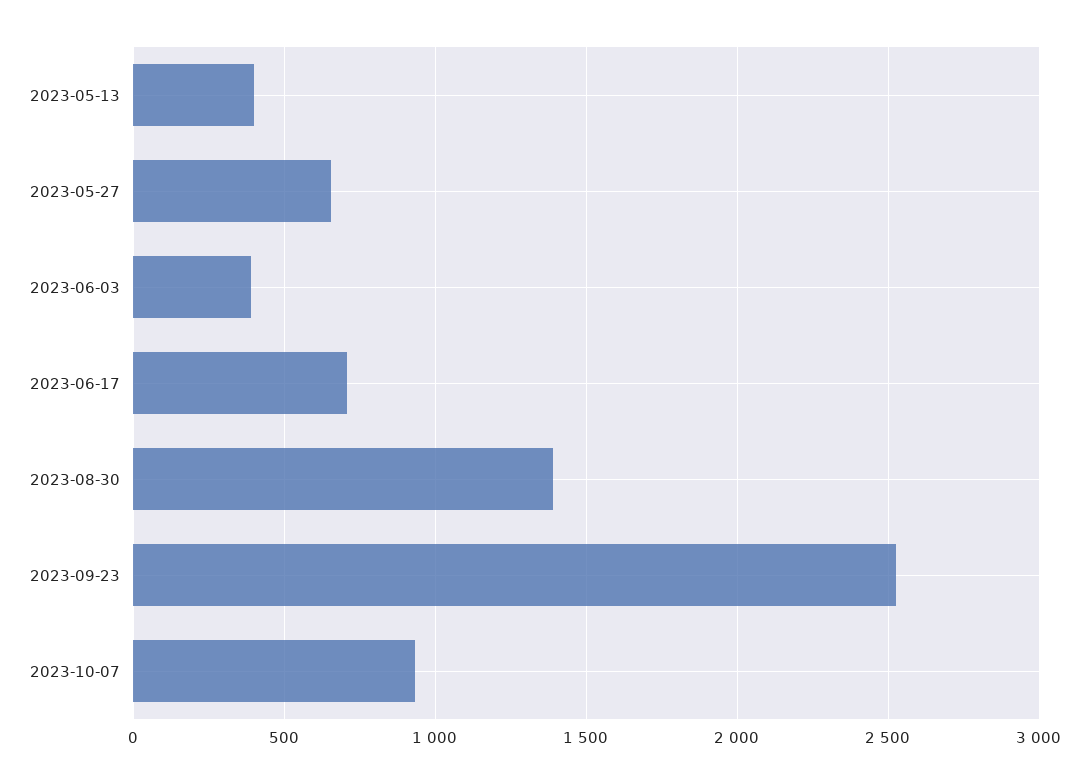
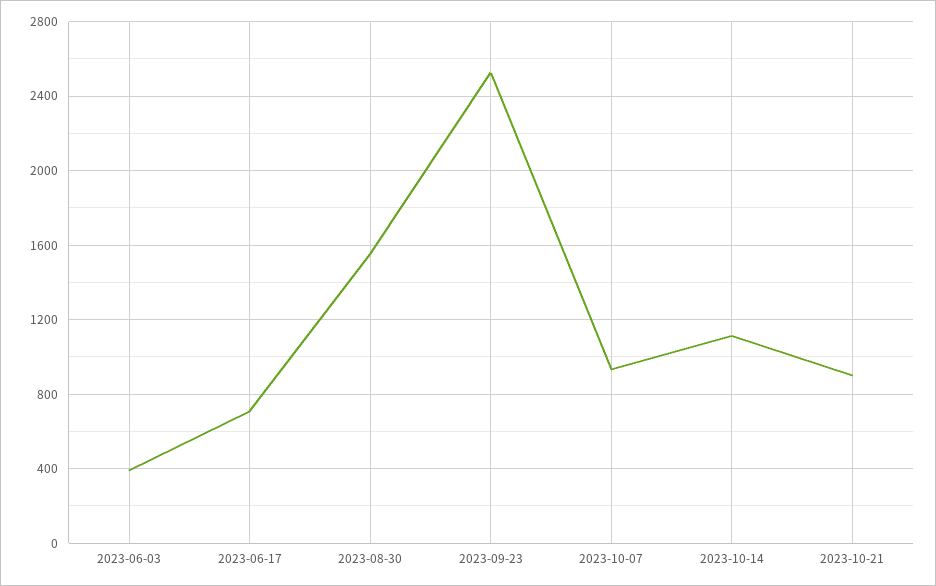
2023-05-13: 400 -> none
2023-05-27: 650 -> none
2023-08-30: 1400 -> 1550
2023-10-14: none -> 1100
2023-10-21: none -> 900

